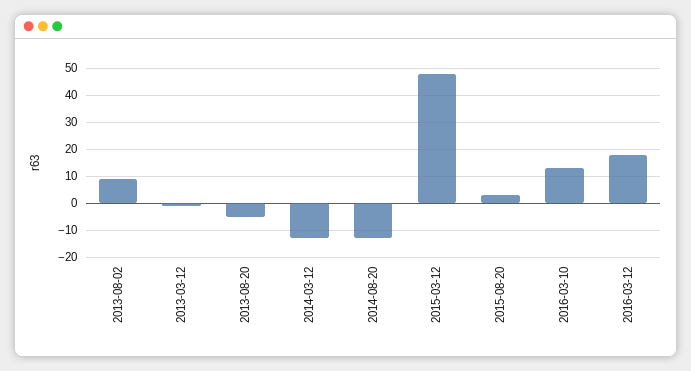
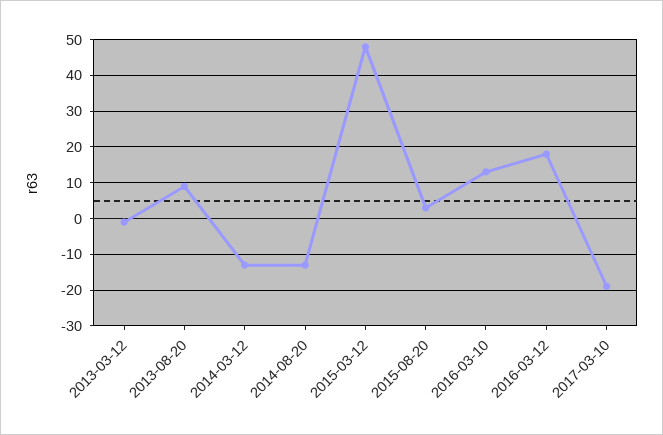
2013-08-02: 10 -> none
2013-08-20: -5 -> 10
2017-03-10: none -> -20

